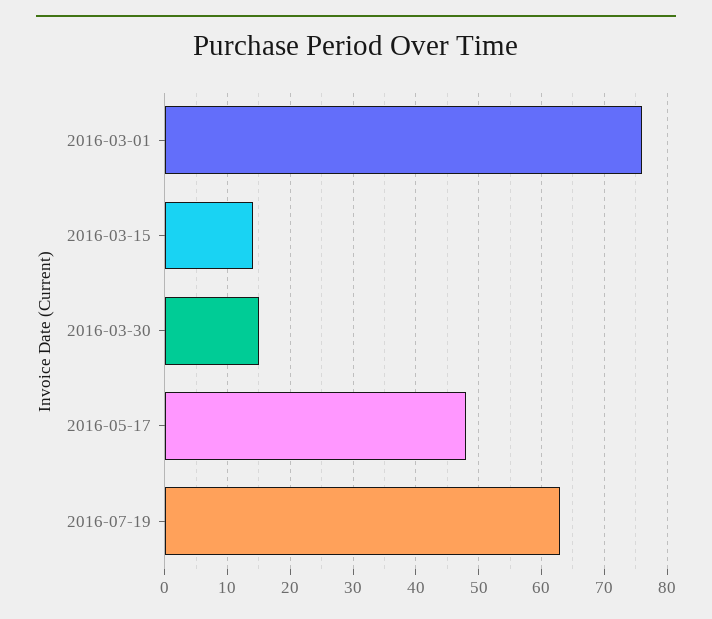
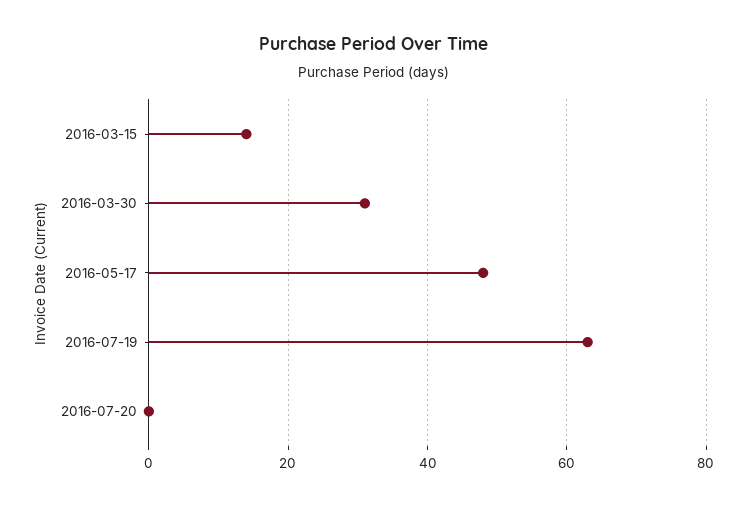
2016-03-01: 76 -> none
2016-03-30: 15 -> 30
2016-07-20: none -> 0

